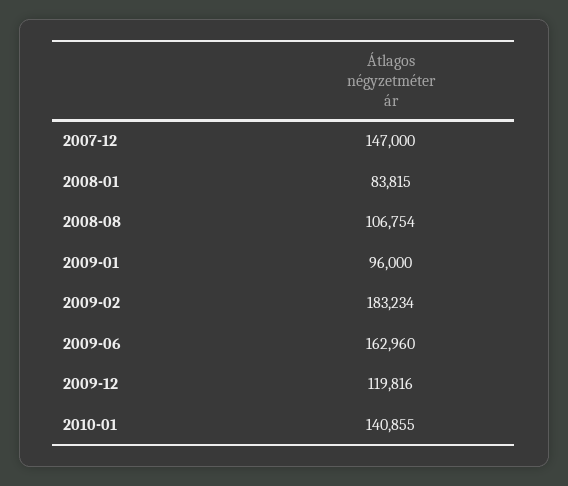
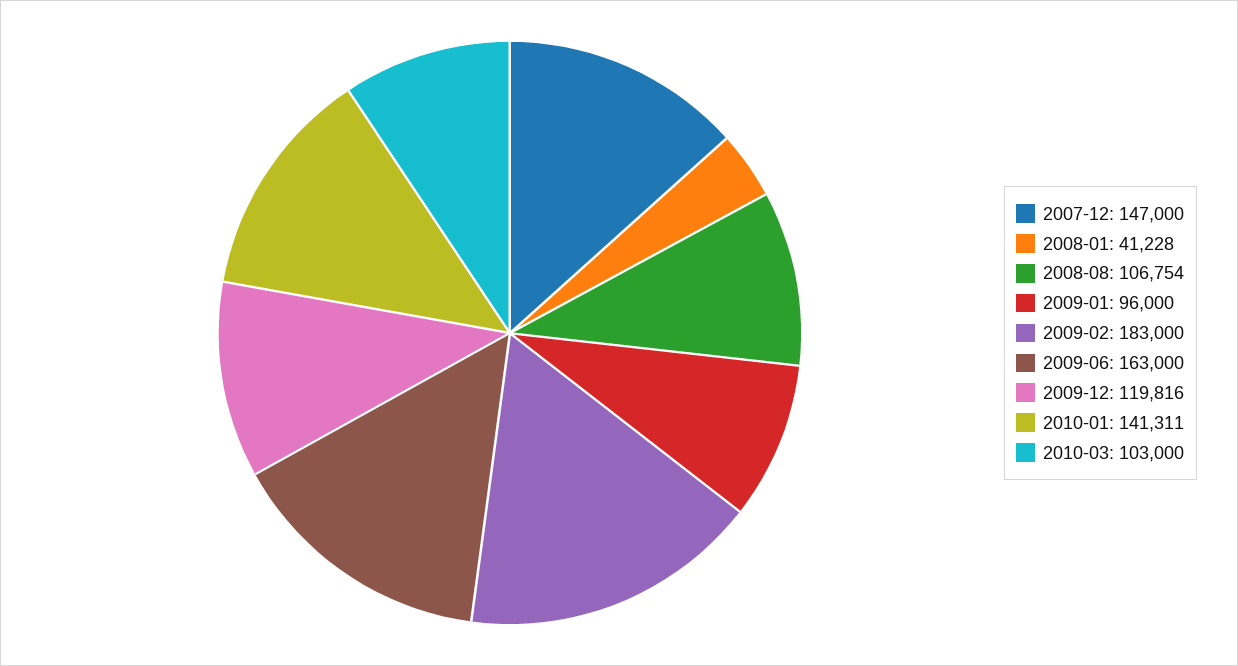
2008-01: 83815 -> 41228
2009-02: 183234 -> 183000
2009-06: 162960 -> 163000
2010-01: 140855 -> 141311
2010-03: none -> 103000

